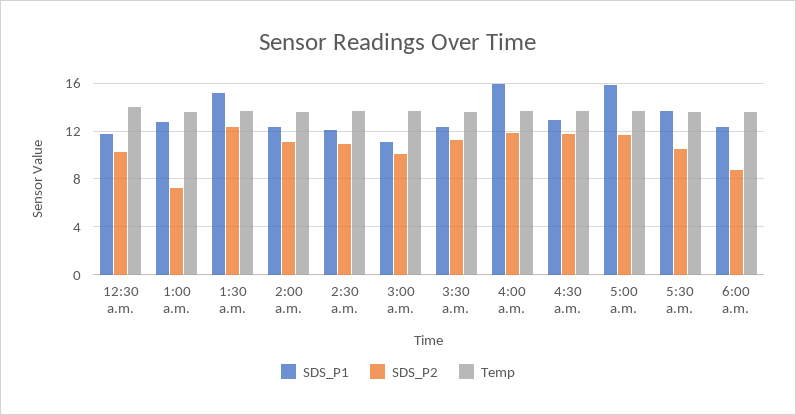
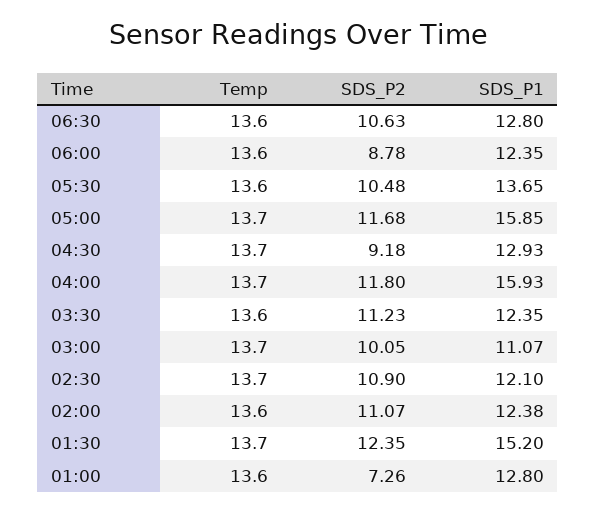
SDS_P1, 12:30 a.m.: 12 -> none
SDS_P2, 12:30 a.m.: 10 -> none
Temp, 12:30 a.m.: 14 -> none
SDS_P2, 4:30 a.m.: 12 -> 9.18
Temp, 06:30: none -> 13.6
SDS_P2, 06:30: none -> 10.63
SDS_P1, 06:30: none -> 12.8

